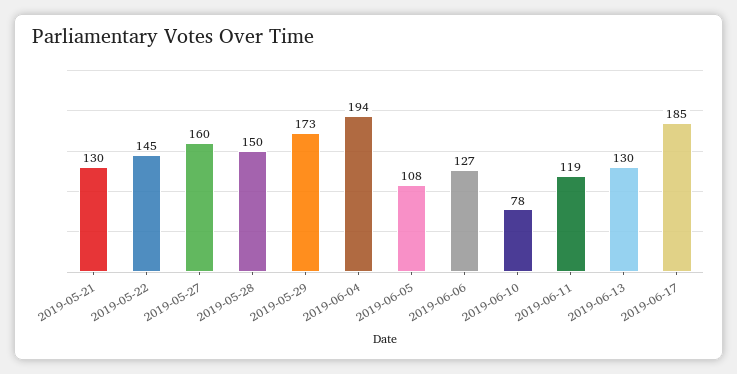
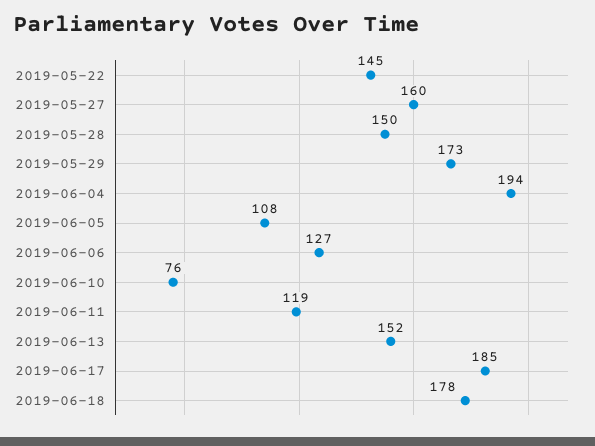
2019-05-21: 130 -> none
2019-06-10: 78 -> 76
2019-06-13: 130 -> 152
2019-06-18: none -> 178

